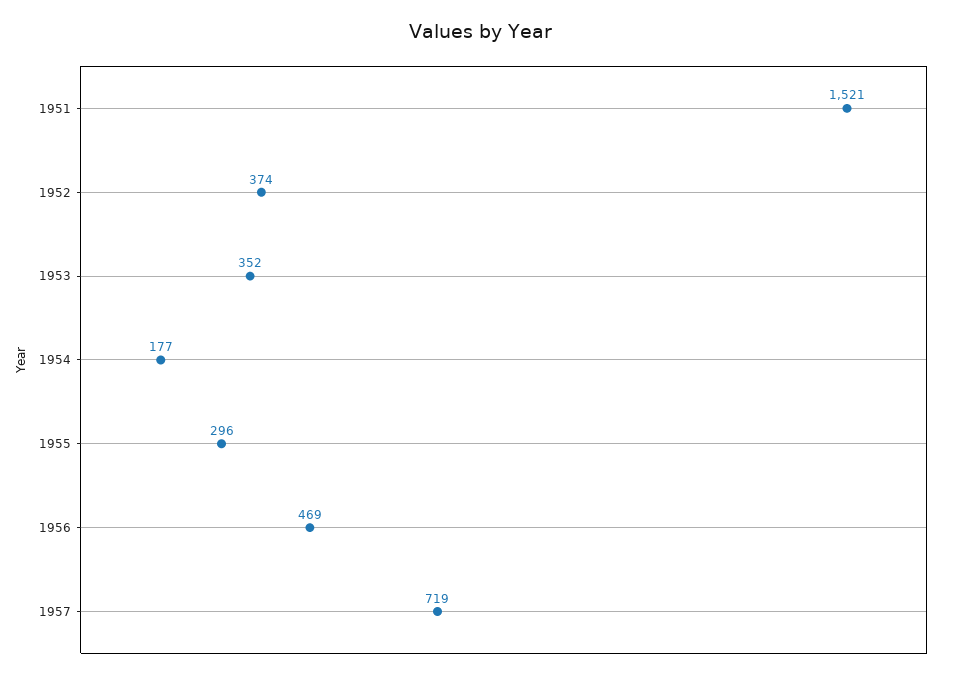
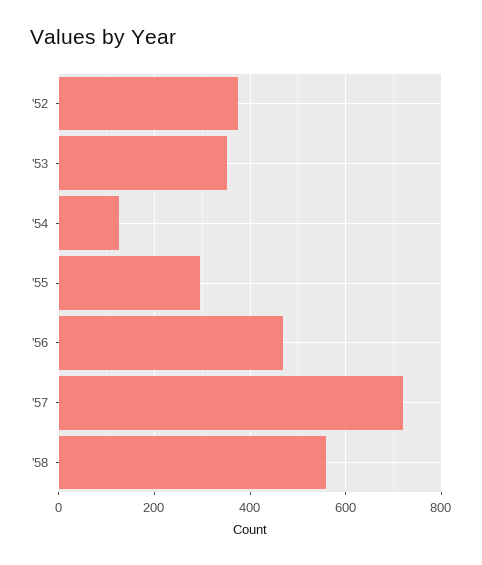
1951: 1521 -> none
1954: 177 -> 120
'58: none -> 560

